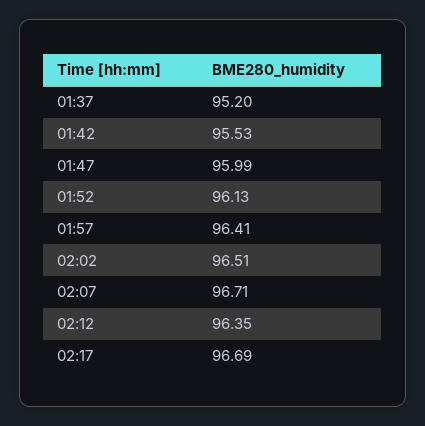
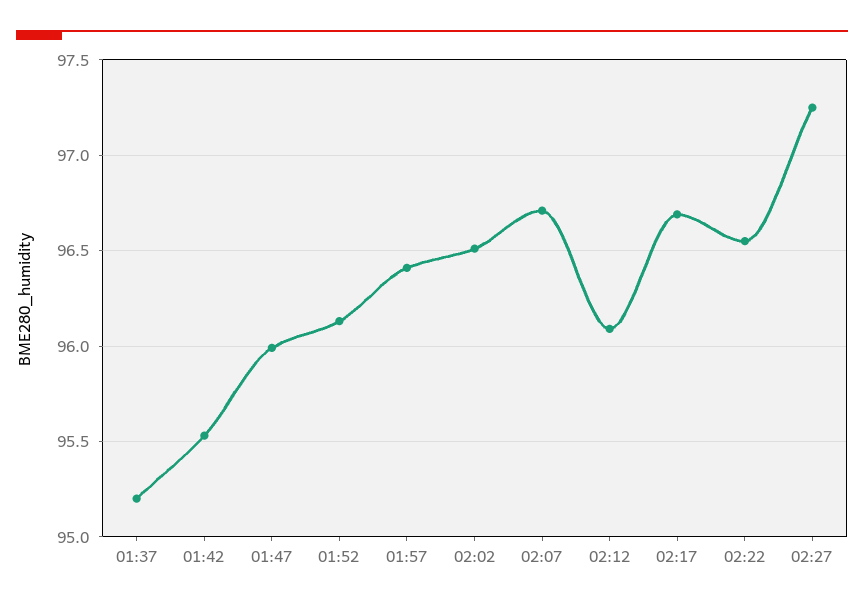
02:12: 96.35 -> 96.1
02:22: none -> 96.55
02:27: none -> 97.25

